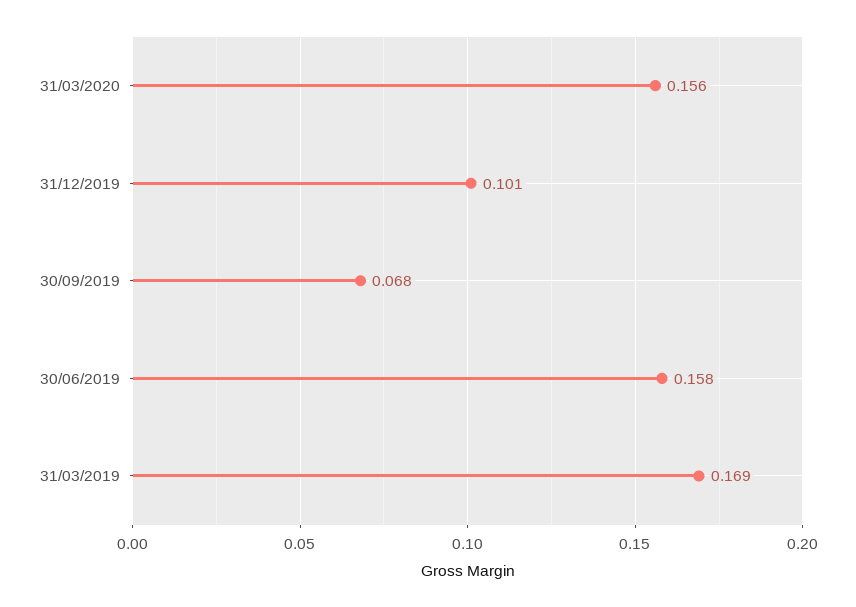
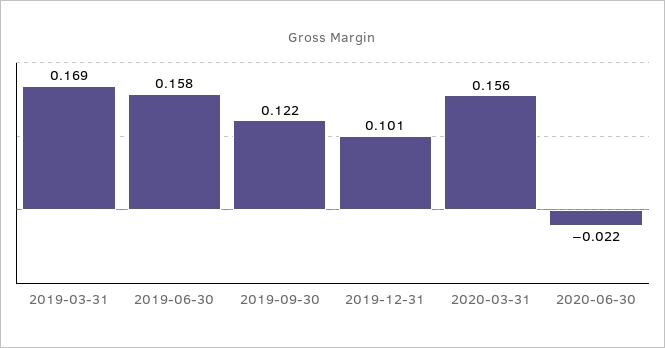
30/09/2019: 0.068 -> 0.122
2020-06-30: none -> -0.022

